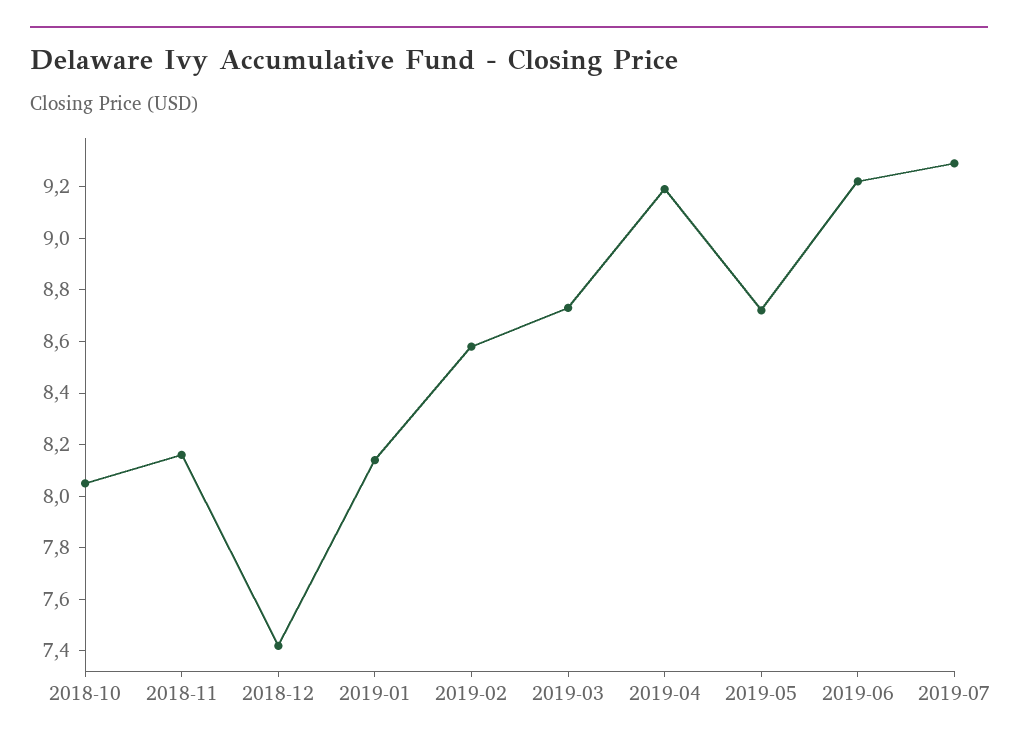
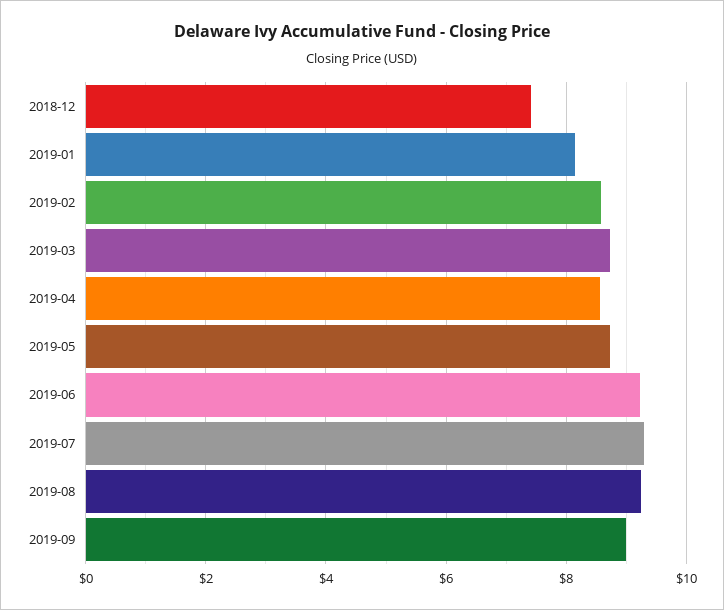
2018-10: 8.05 -> none
2018-11: 8.15 -> none
2019-04: 9.2 -> 8.6
2019-08: none -> 9.2
2019-09: none -> 9

